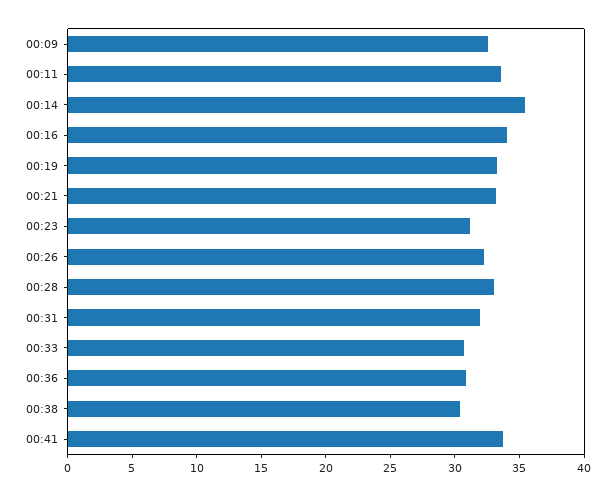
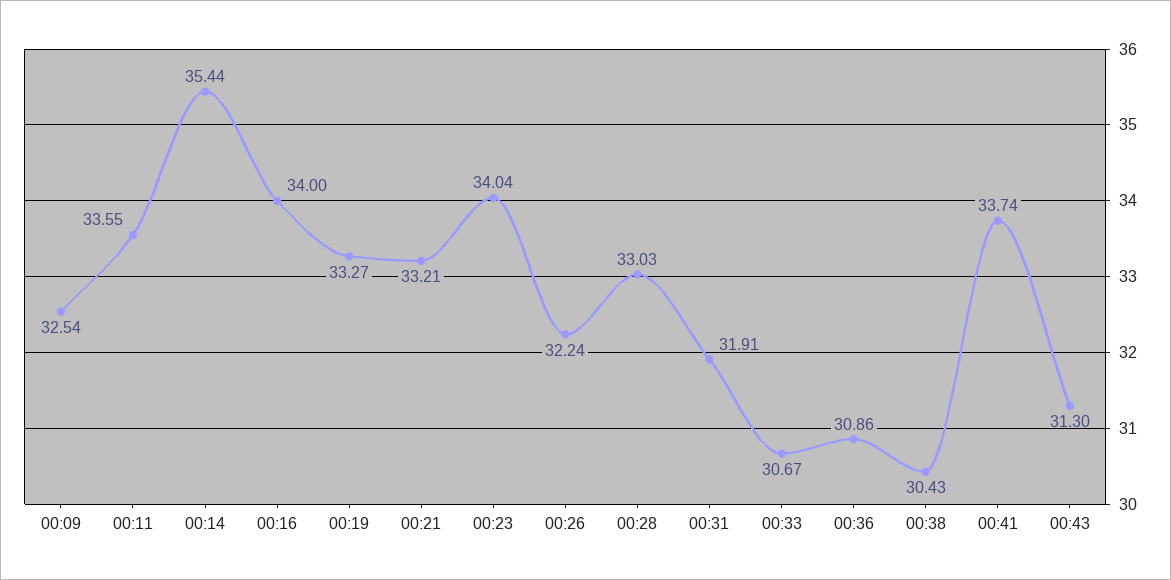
00:23: 31 -> 34.04
00:43: none -> 31.3

